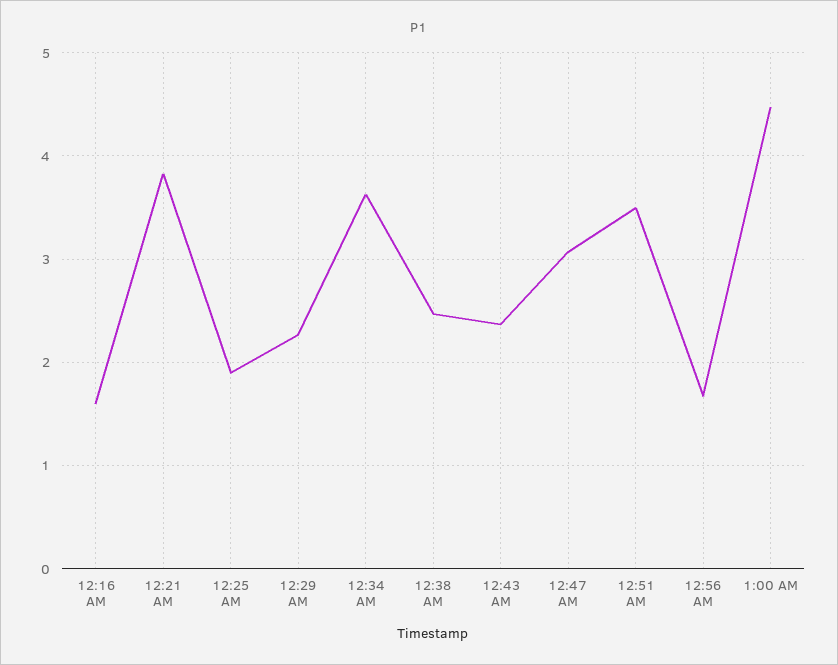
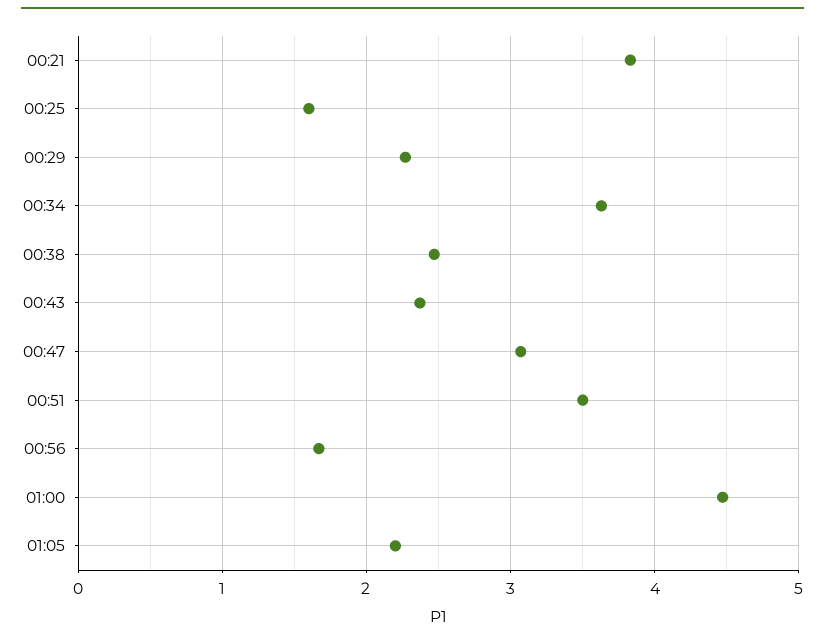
12:16 AM: 1.6 -> none
12:25 AM: 1.9 -> 1.6
01:05: none -> 2.2

